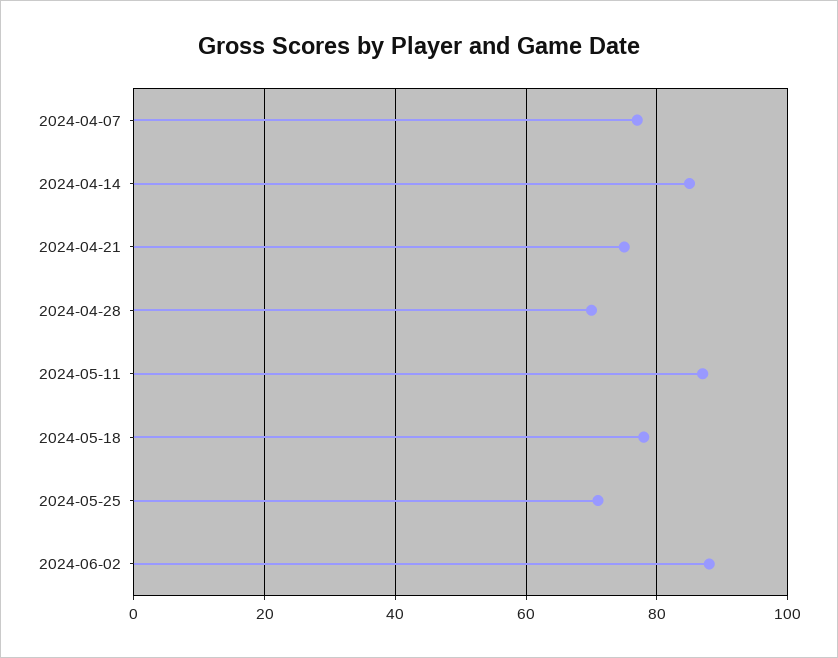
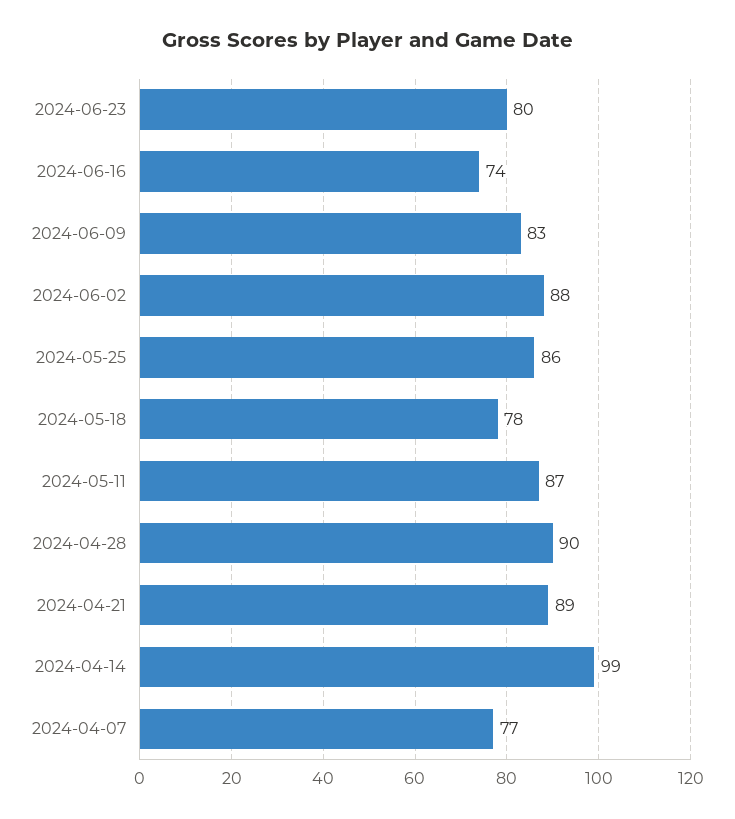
2024-04-14: 85 -> 99
2024-04-21: 75 -> 89
2024-04-28: 70 -> 90
2024-05-25: 70 -> 86
2024-06-23: none -> 80
2024-06-16: none -> 74
2024-06-09: none -> 83

